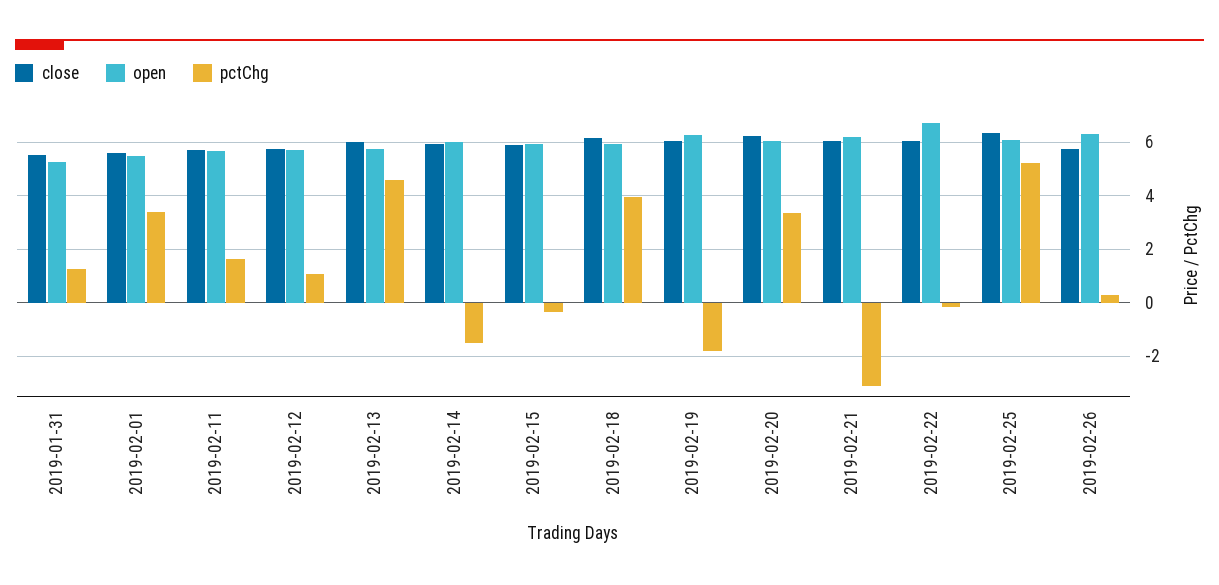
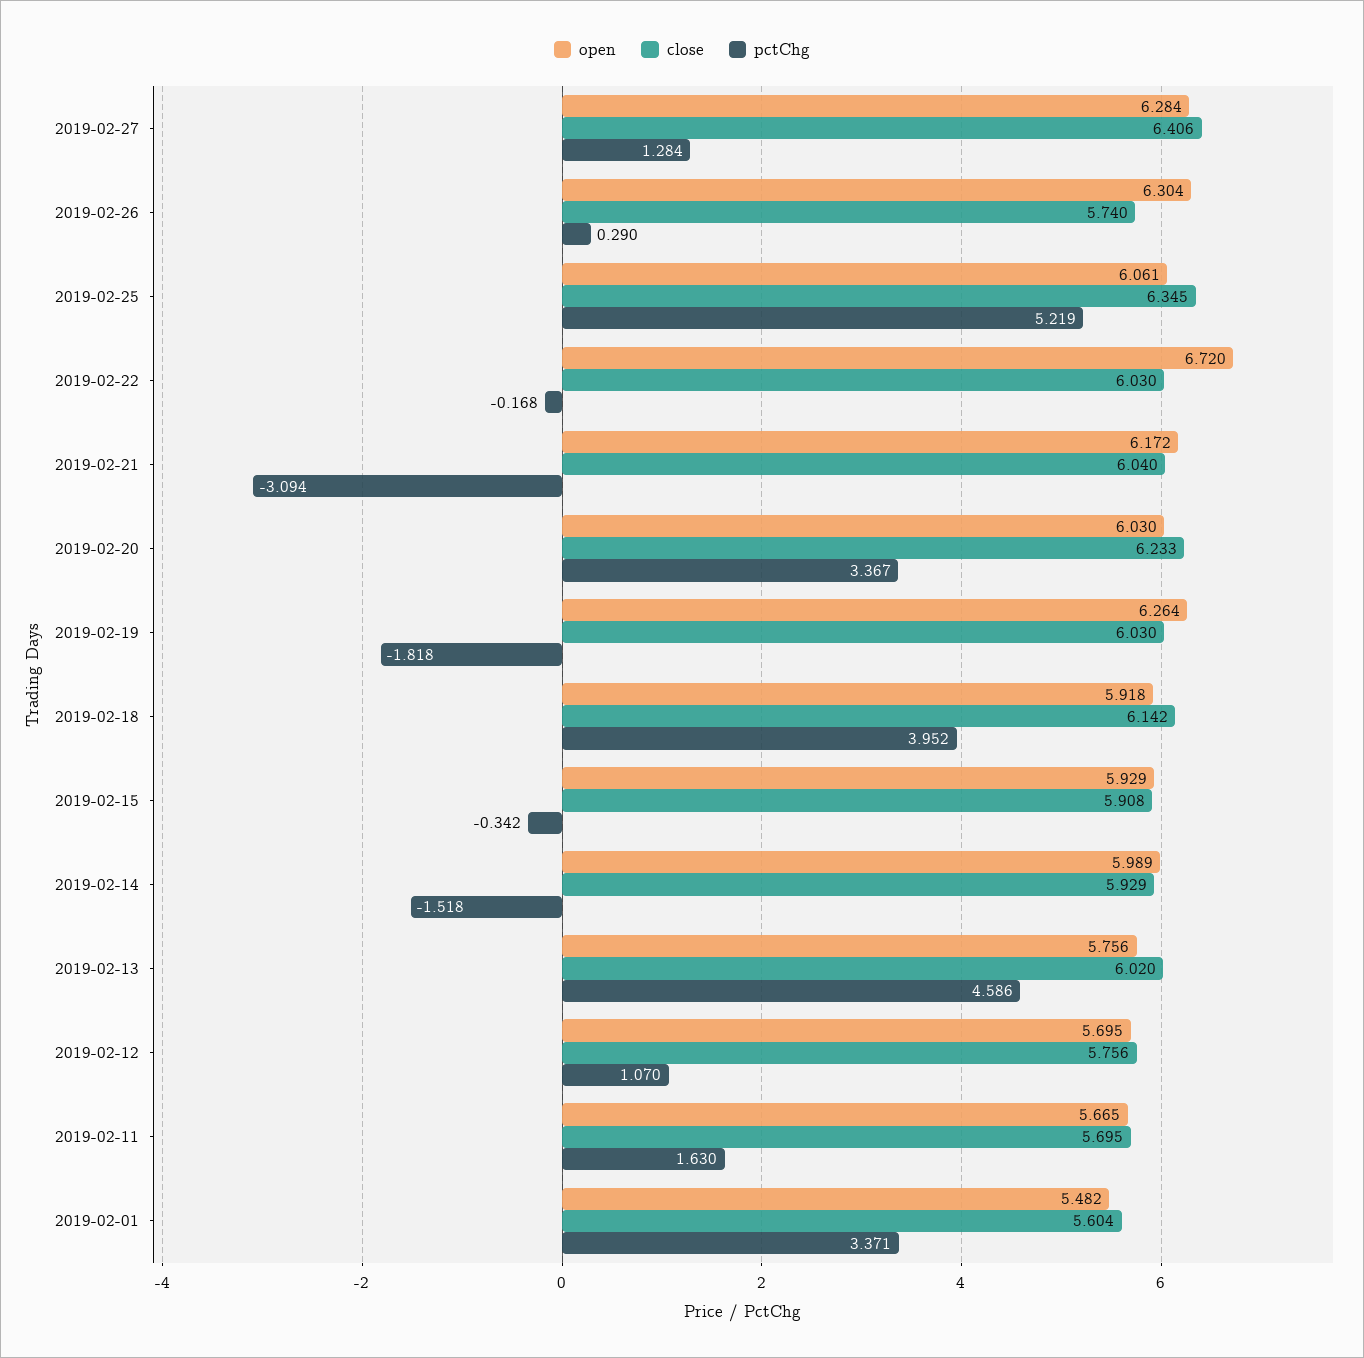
close, 2019-01-31: 5.5 -> none
open, 2019-01-31: 5.25 -> none
pctChg, 2019-01-31: 1.25 -> none
open, 2019-02-27: none -> 6.284
close, 2019-02-27: none -> 6.406
pctChg, 2019-02-27: none -> 1.284

